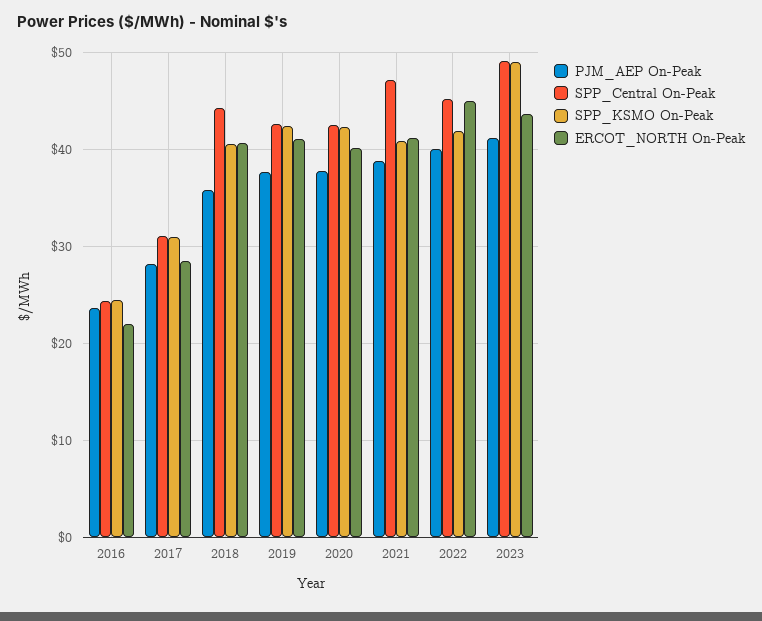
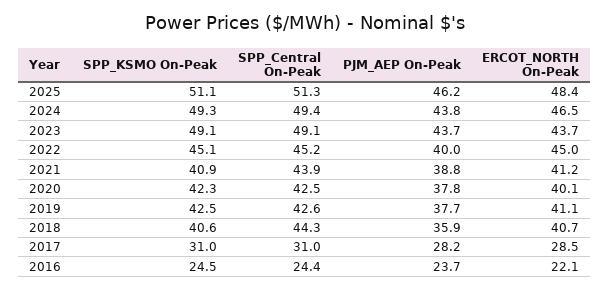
SPP_Central On-Peak, 2021: 47 -> 43.9
SPP_KSMO On-Peak, 2022: 42 -> 45.1
PJM_AEP On-Peak, 2023: 41 -> 43.7
SPP_KSMO On-Peak, 2025: none -> 51.1
SPP_Central On-Peak, 2025: none -> 51.3
PJM_AEP On-Peak, 2025: none -> 46.2
ERCOT_NORTH On-Peak, 2025: none -> 48.4
SPP_KSMO On-Peak, 2024: none -> 49.3
SPP_Central On-Peak, 2024: none -> 49.4
PJM_AEP On-Peak, 2024: none -> 43.8
ERCOT_NORTH On-Peak, 2024: none -> 46.5

